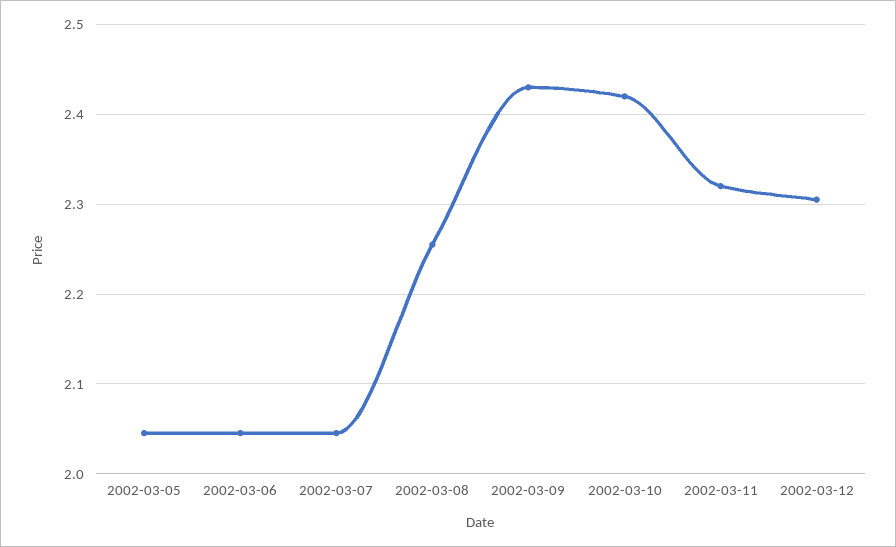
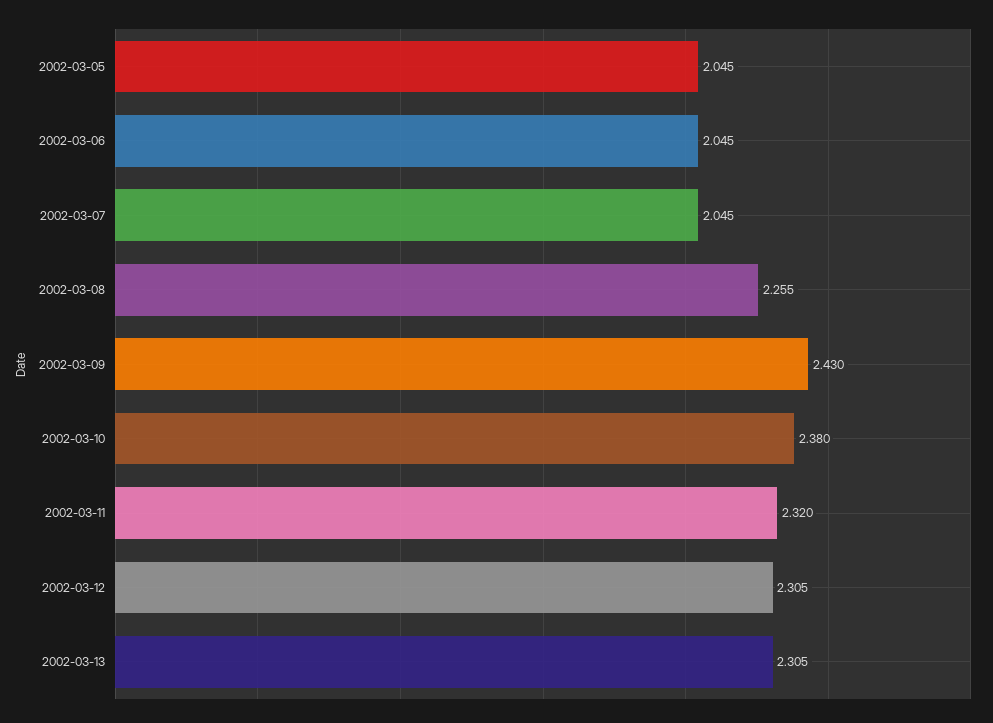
2002-03-10: 2.42 -> 2.38
2002-03-13: none -> 2.305

